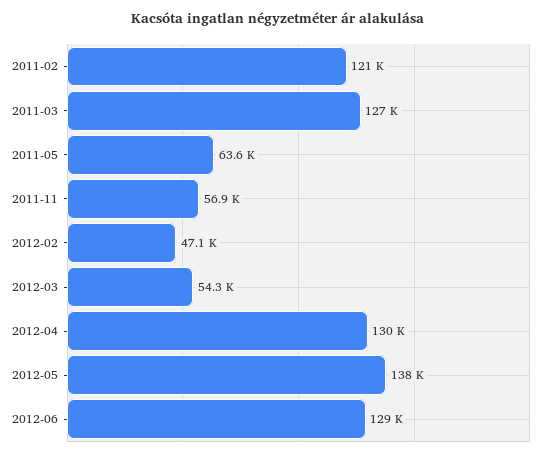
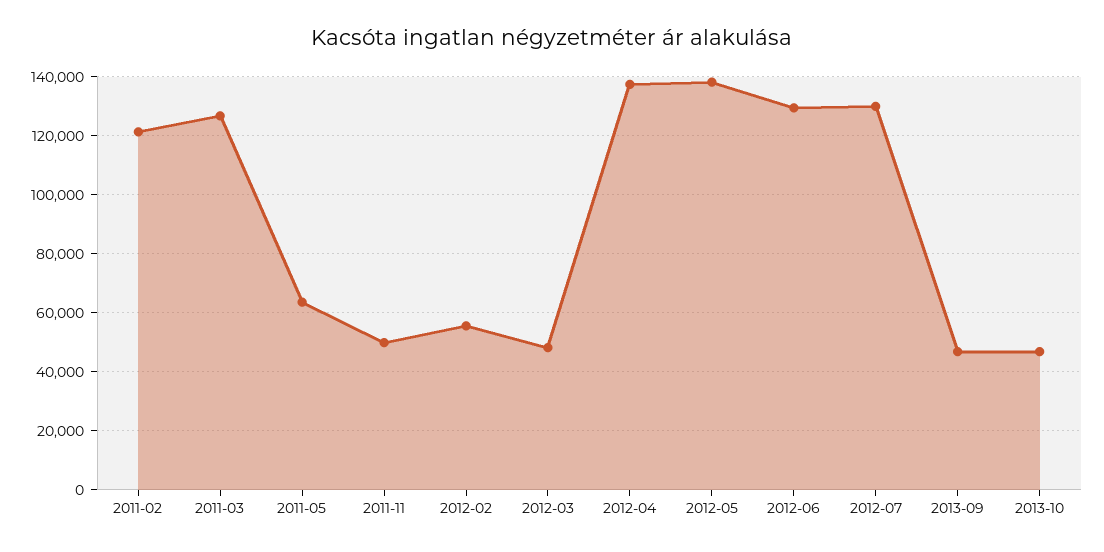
2011-11: 56900 -> 50000
2012-02: 47100 -> 55000
2012-03: 54300 -> 47500
2012-04: 130000 -> 137500
2012-07: none -> 130000
2013-09: none -> 47500
2013-10: none -> 47500

